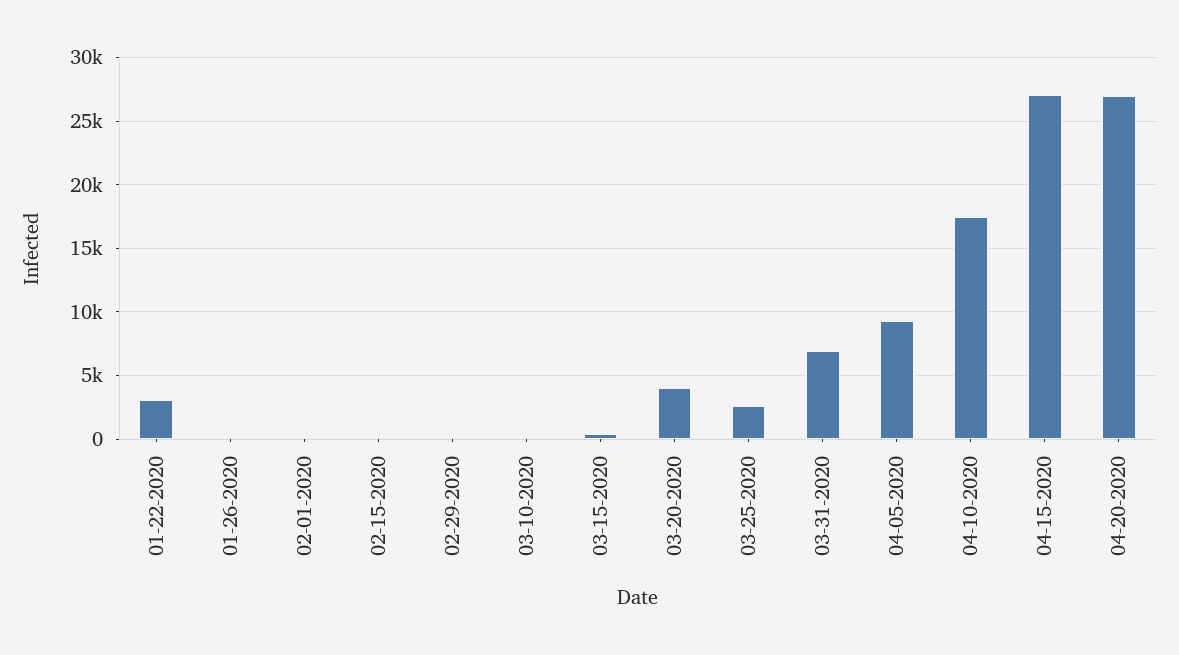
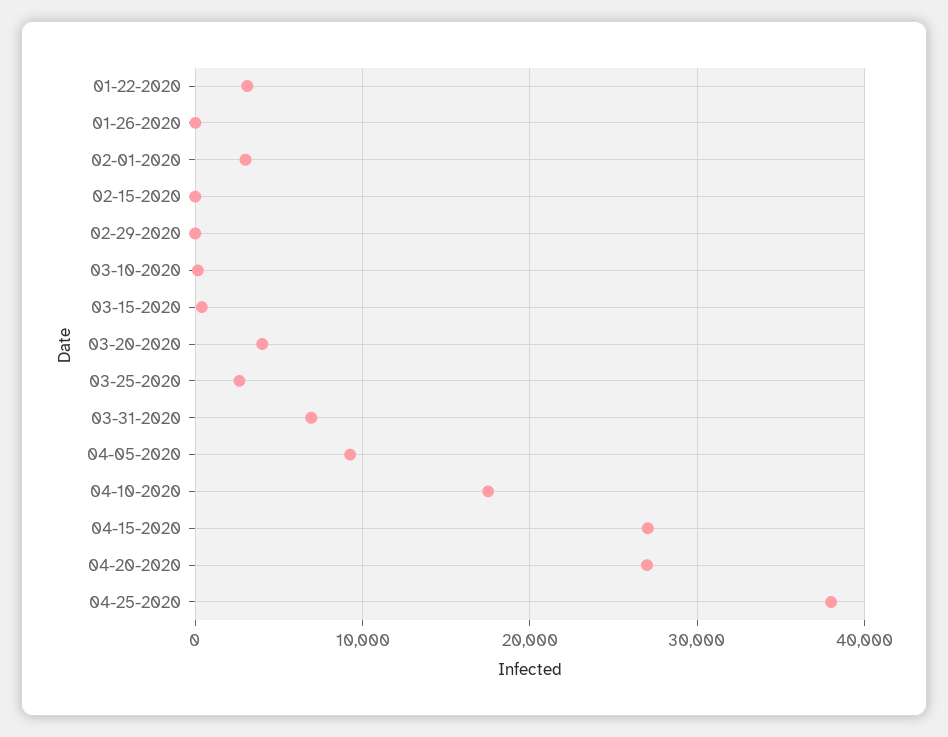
02-01-2020: 0 -> 3000
04-25-2020: none -> 38000

